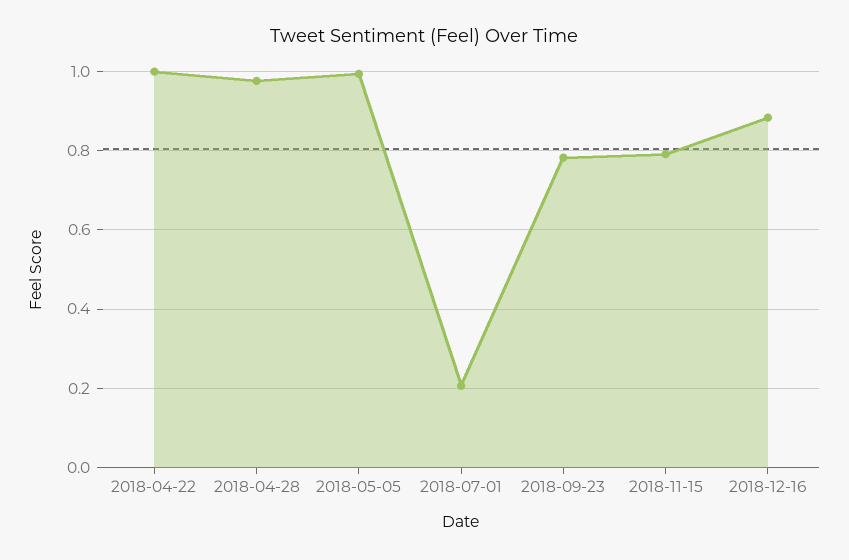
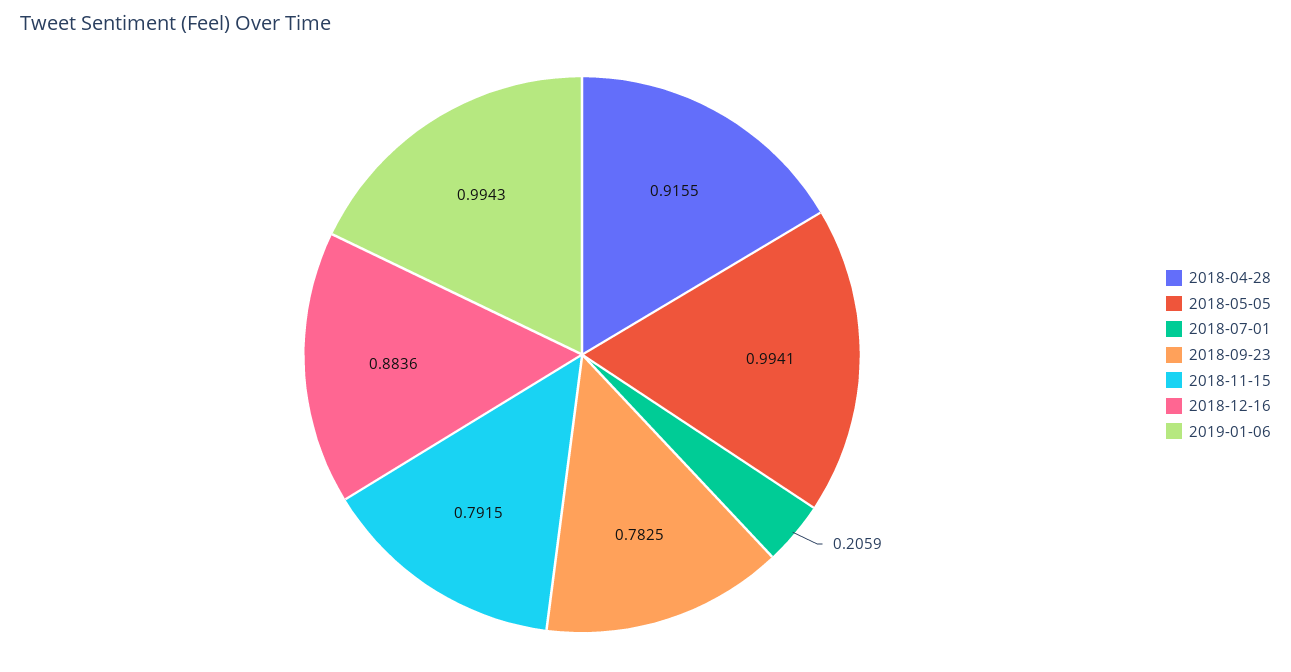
2018-04-22: 1 -> none
2018-04-28: 0.98 -> 0.9155
2019-01-06: none -> 0.9943

